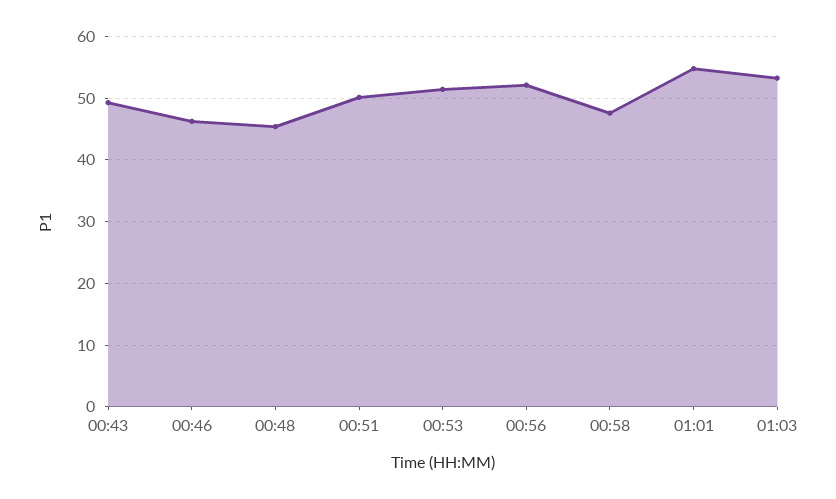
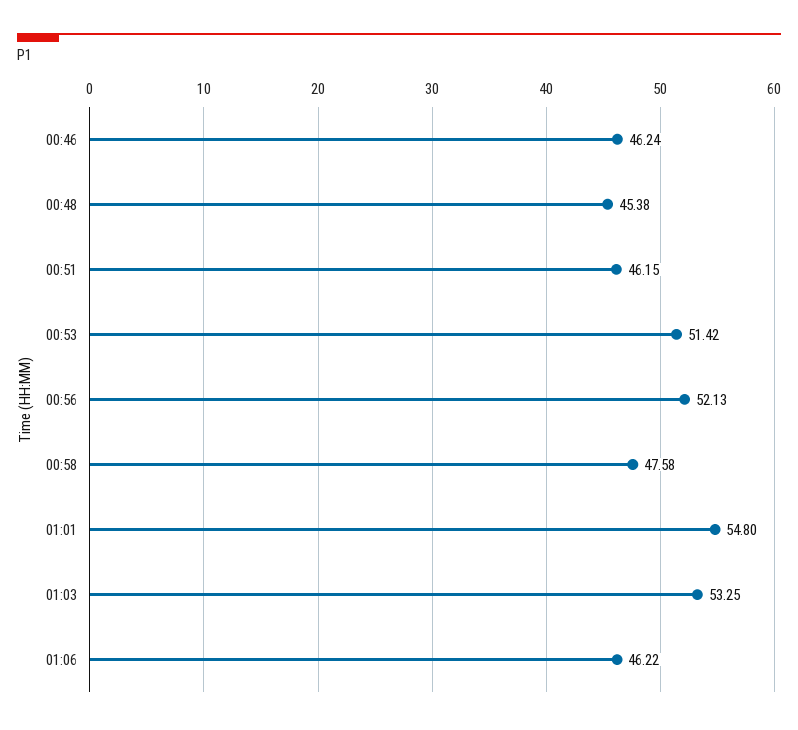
00:43: 49 -> none
00:51: 50 -> 46.15
01:06: none -> 46.22

